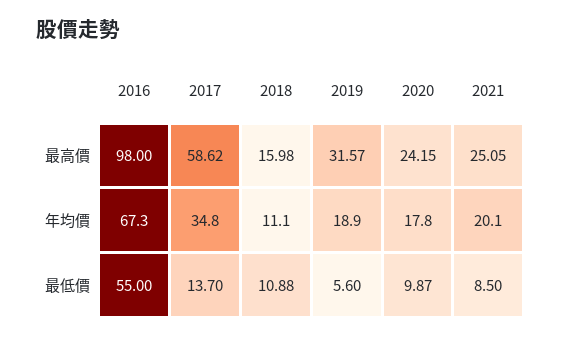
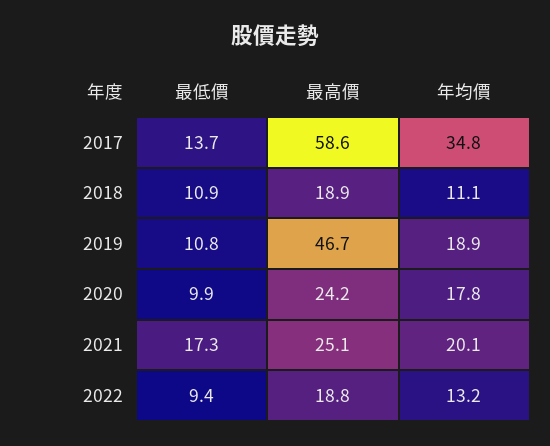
2016, 最高價: 98 -> none
2018, 最高價: 15.98 -> 18.9
2019, 最高價: 31.57 -> 46.7
2016, 年均價: 67.3 -> none
2016, 最低價: 55 -> none
2019, 最低價: 5.6 -> 10.8
2021, 最低價: 8.5 -> 17.3
2022, 最低價: none -> 9.4
2022, 最高價: none -> 18.8
2022, 年均價: none -> 13.2

